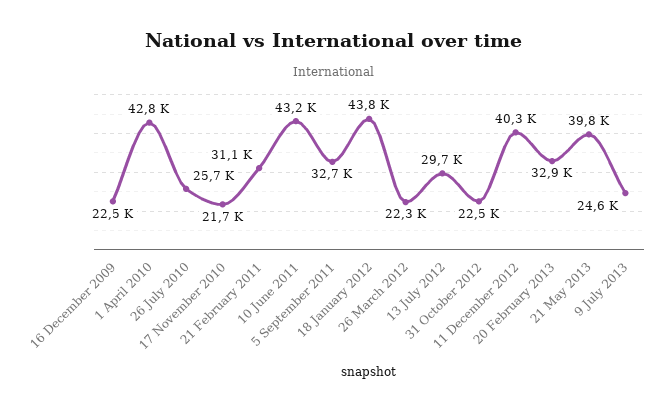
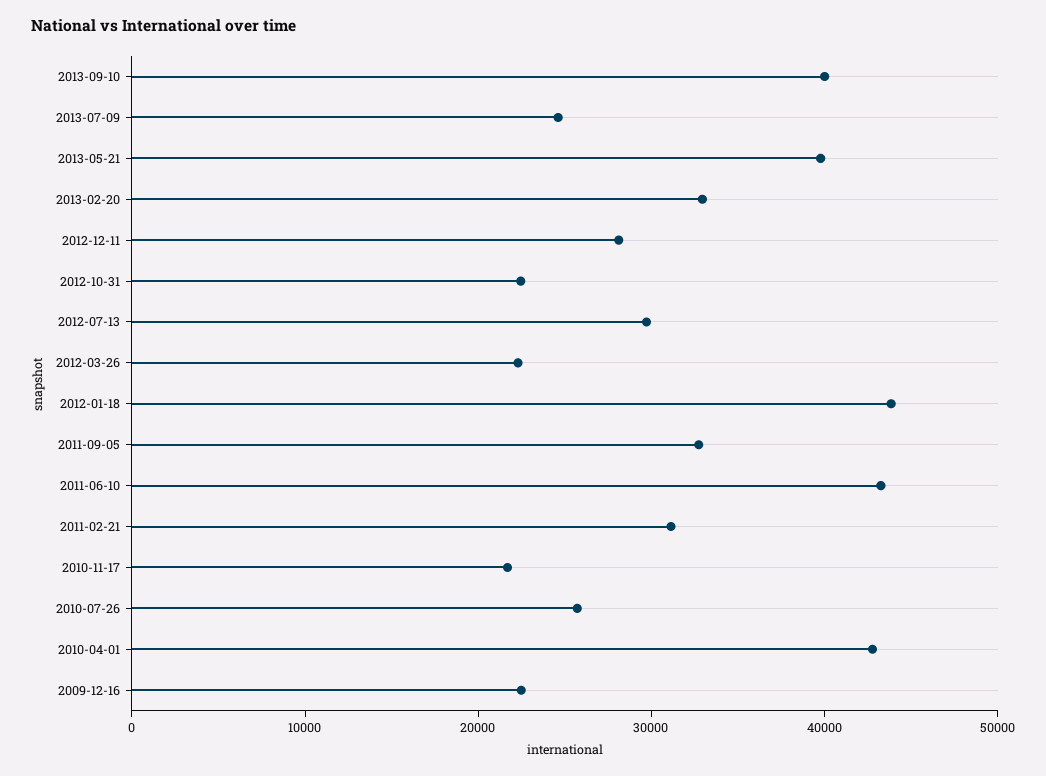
11 December 2012: 40300 -> 28000
2013-09-10: none -> 40000

